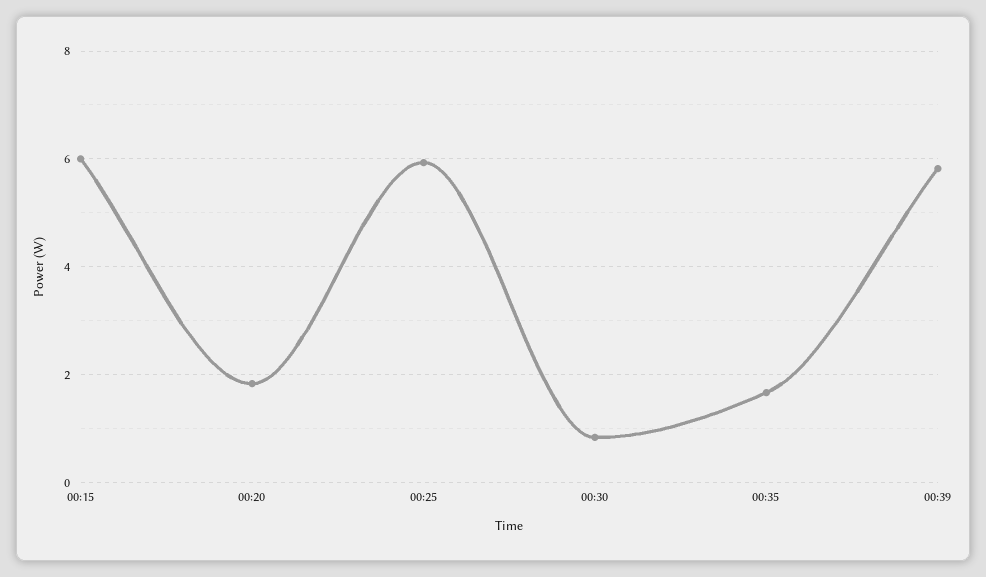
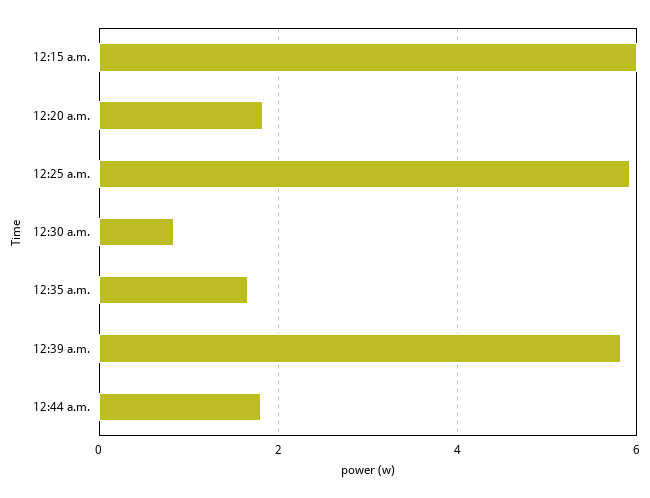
12:44 a.m.: none -> 1.8

